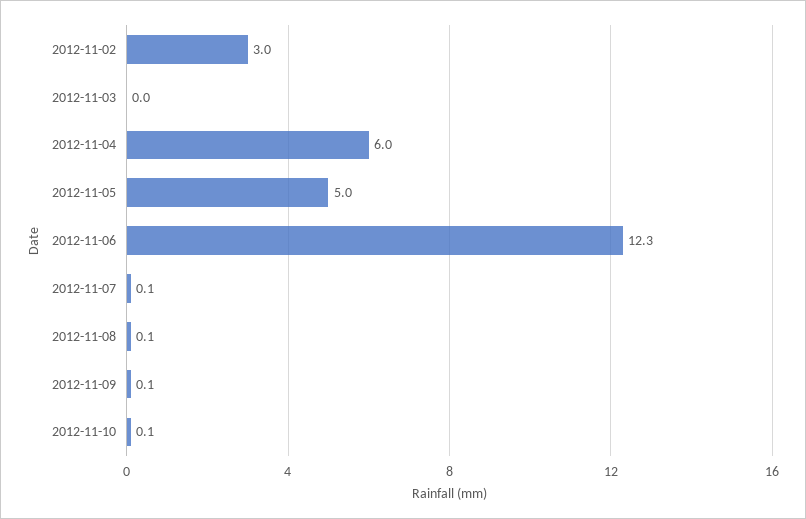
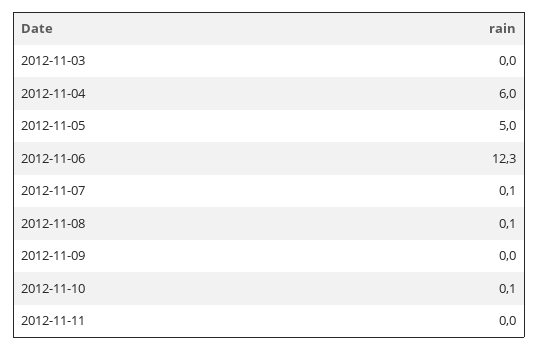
2012-11-02: 3 -> none
2012-11-09: 0.1 -> 0
2012-11-11: none -> 0

